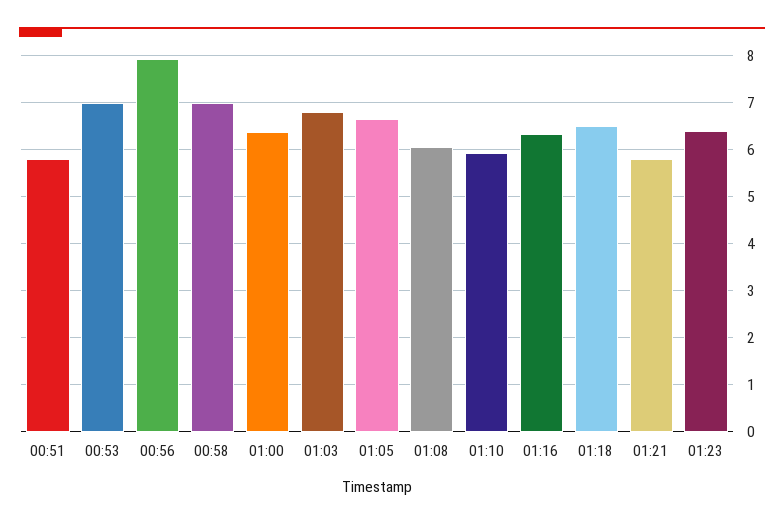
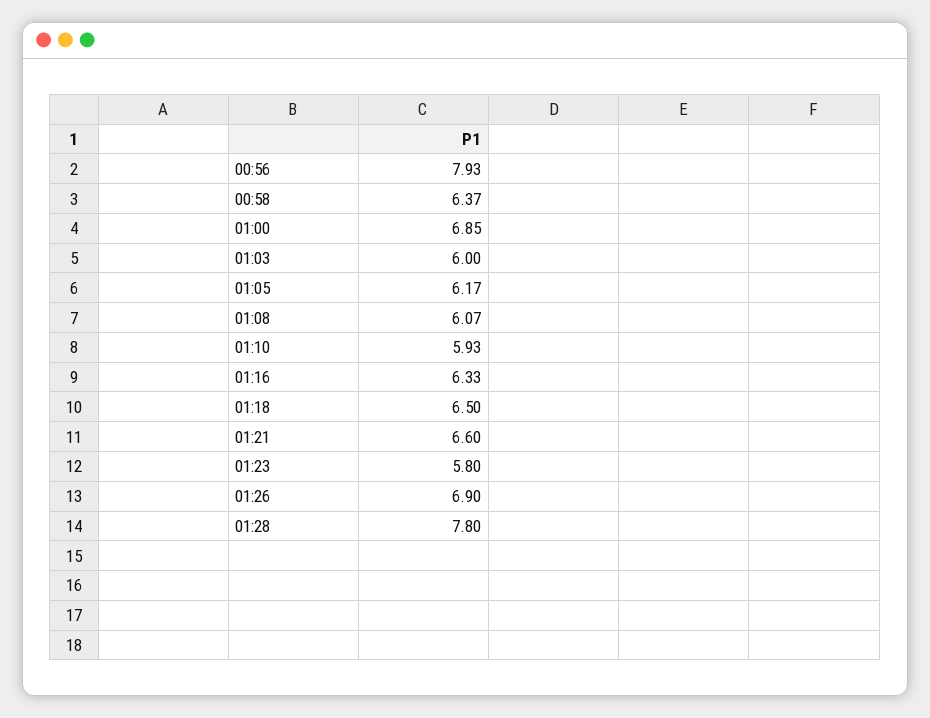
00:51: 5.8 -> none
00:53: 7 -> none
00:58: 7 -> 6.37
01:00: 6.4 -> 6.85
01:03: 6.8 -> 6
01:05: 6.6 -> 6.17
01:21: 5.8 -> 6.6
01:23: 6.4 -> 5.8
01:26: none -> 6.9
01:28: none -> 7.8

